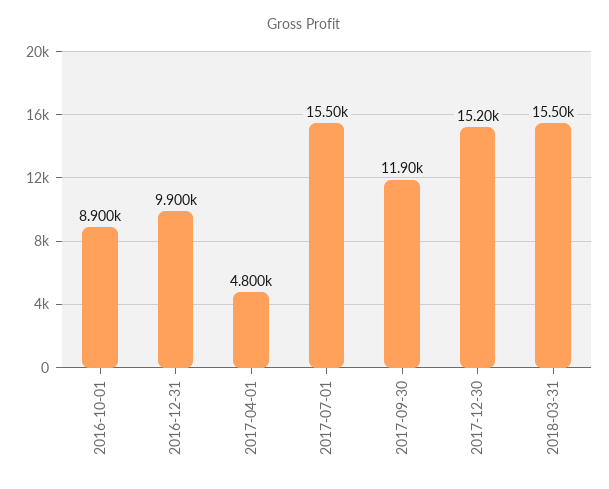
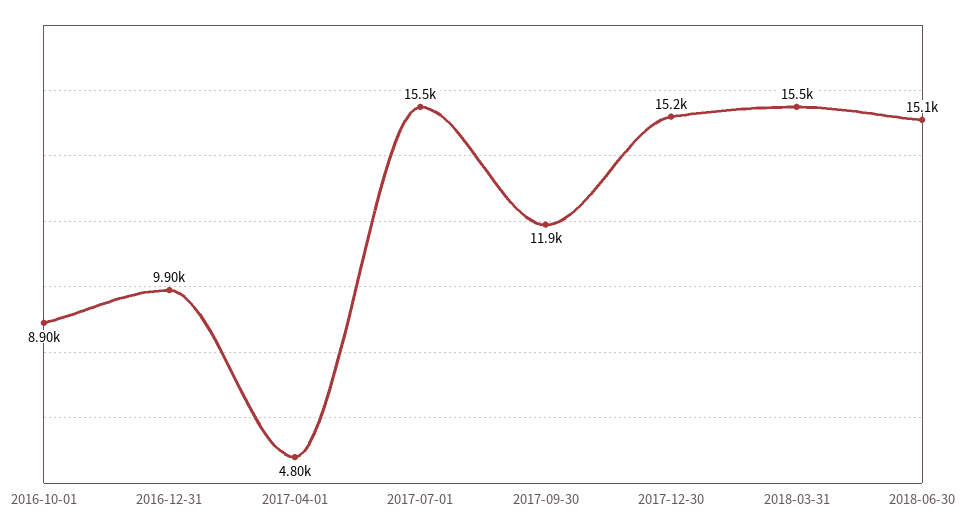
2018-06-30: none -> 15100

